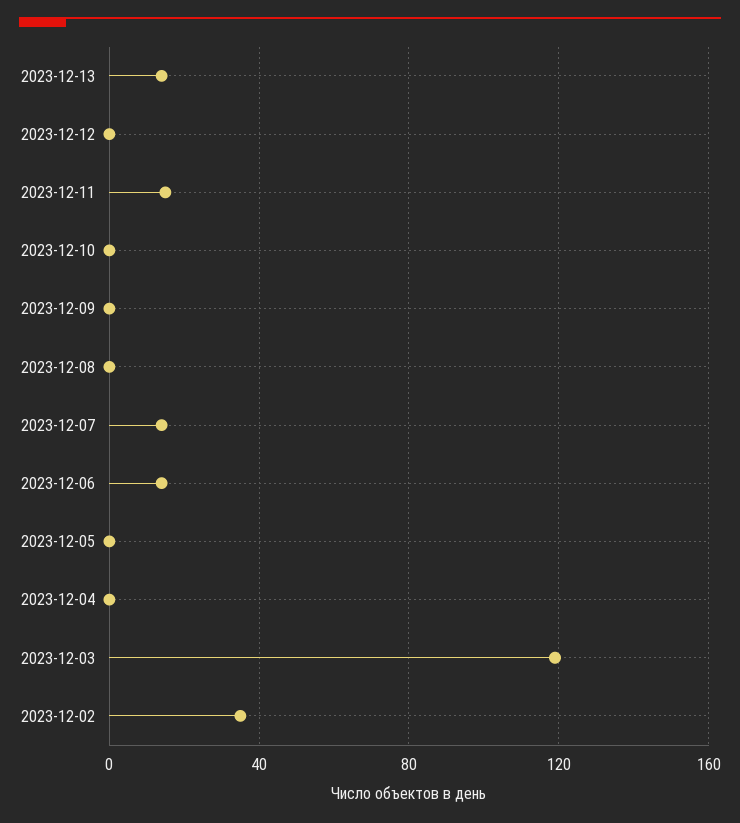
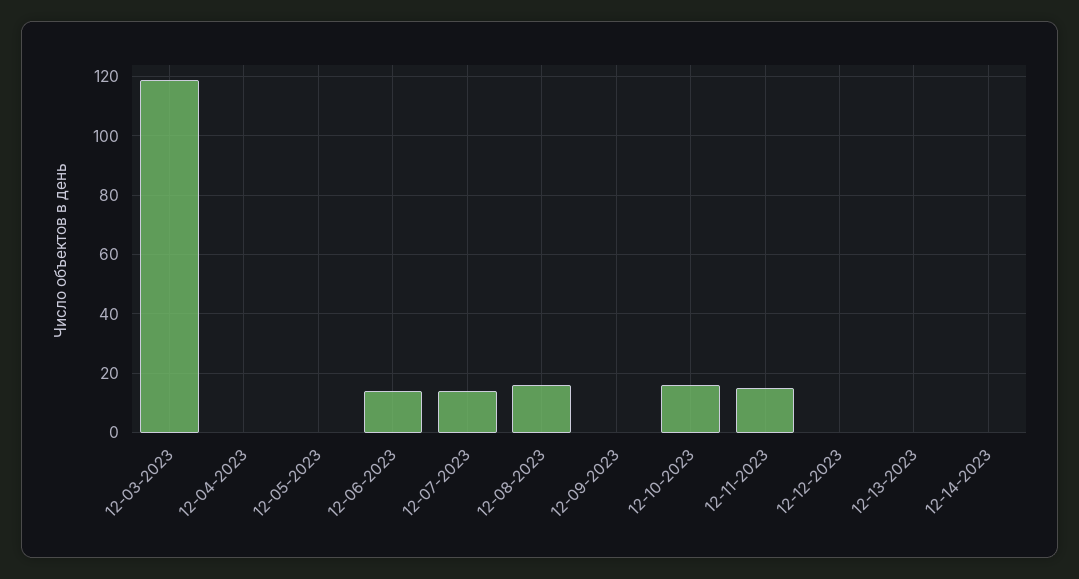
2023-12-13: 15 -> 0
2023-12-10: 0 -> 15
2023-12-08: 0 -> 15
2023-12-02: 35 -> none
12-14-2023: none -> 0

